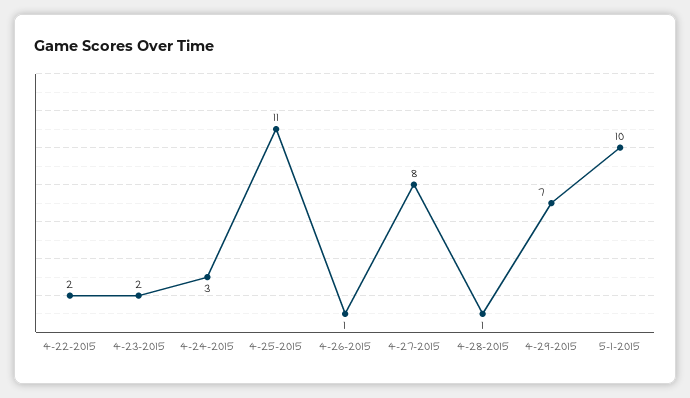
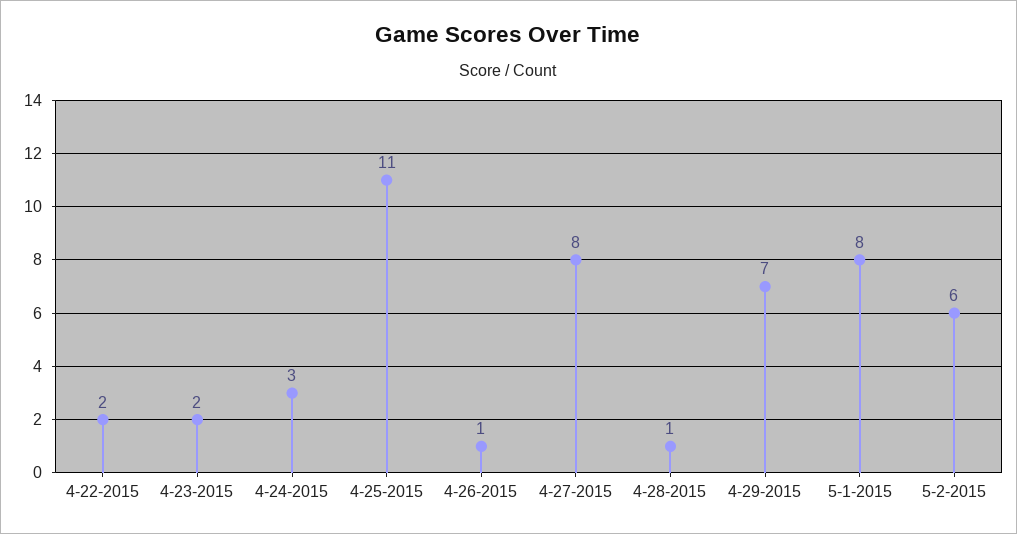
5-1-2015: 10 -> 8
5-2-2015: none -> 6

